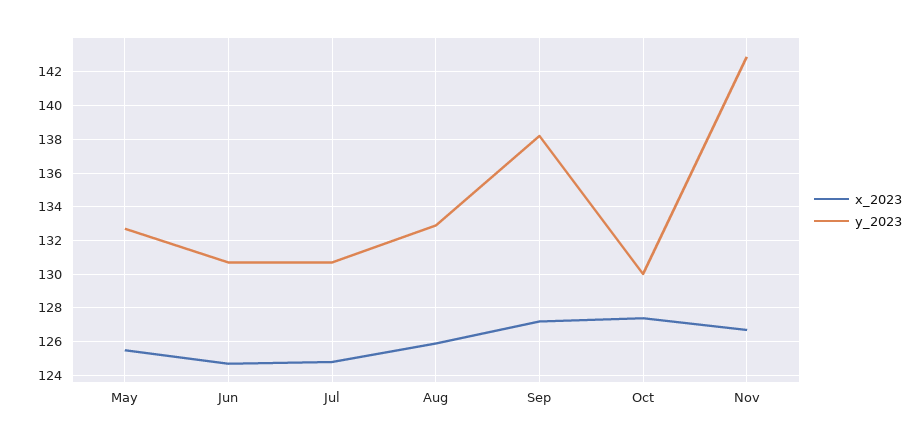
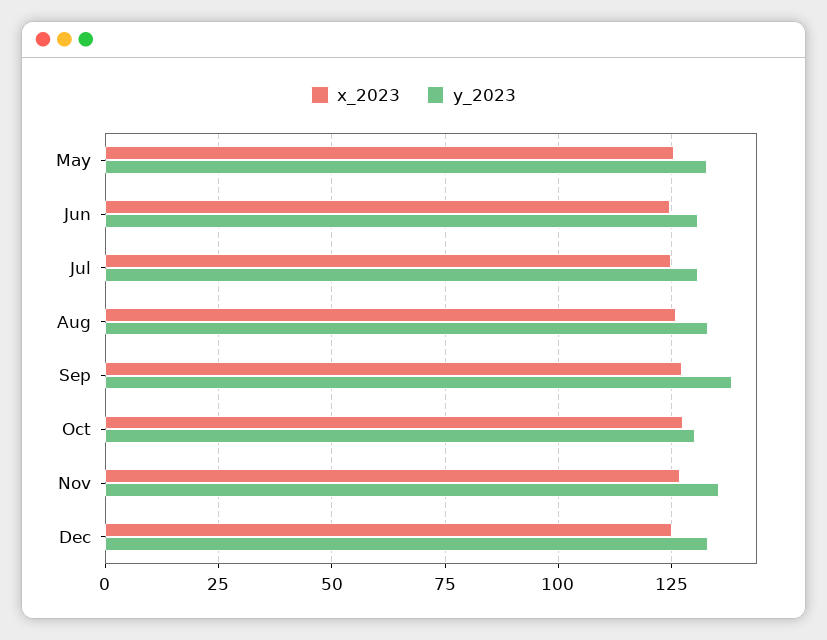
y_2023, Nov: 143 -> 135
x_2023, Dec: none -> 125
y_2023, Dec: none -> 132.5

